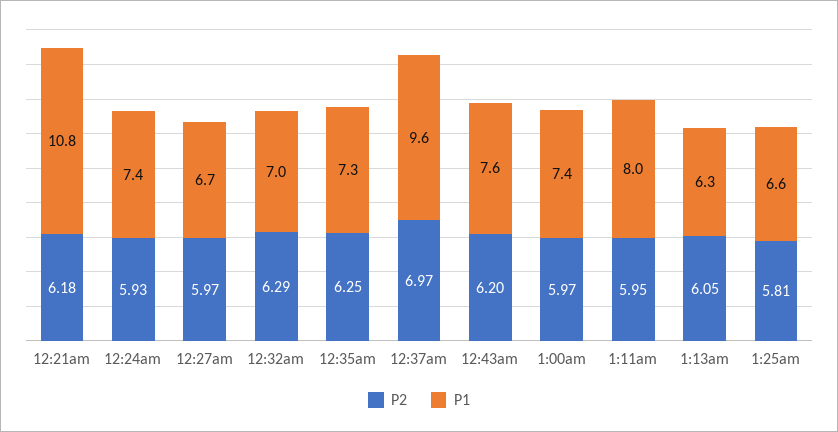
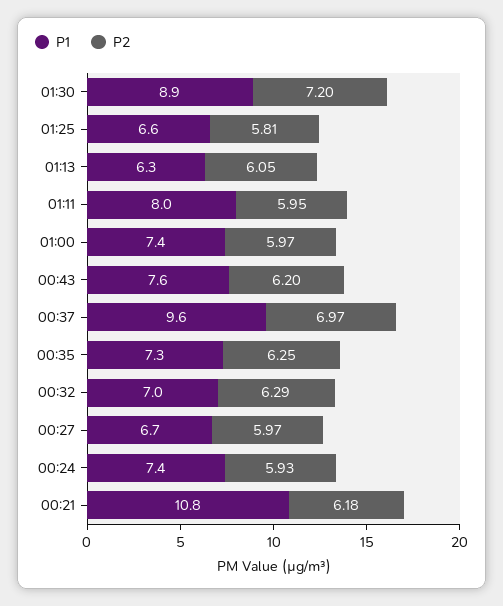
P1, 01:30: none -> 8.9
P2, 01:30: none -> 7.2

